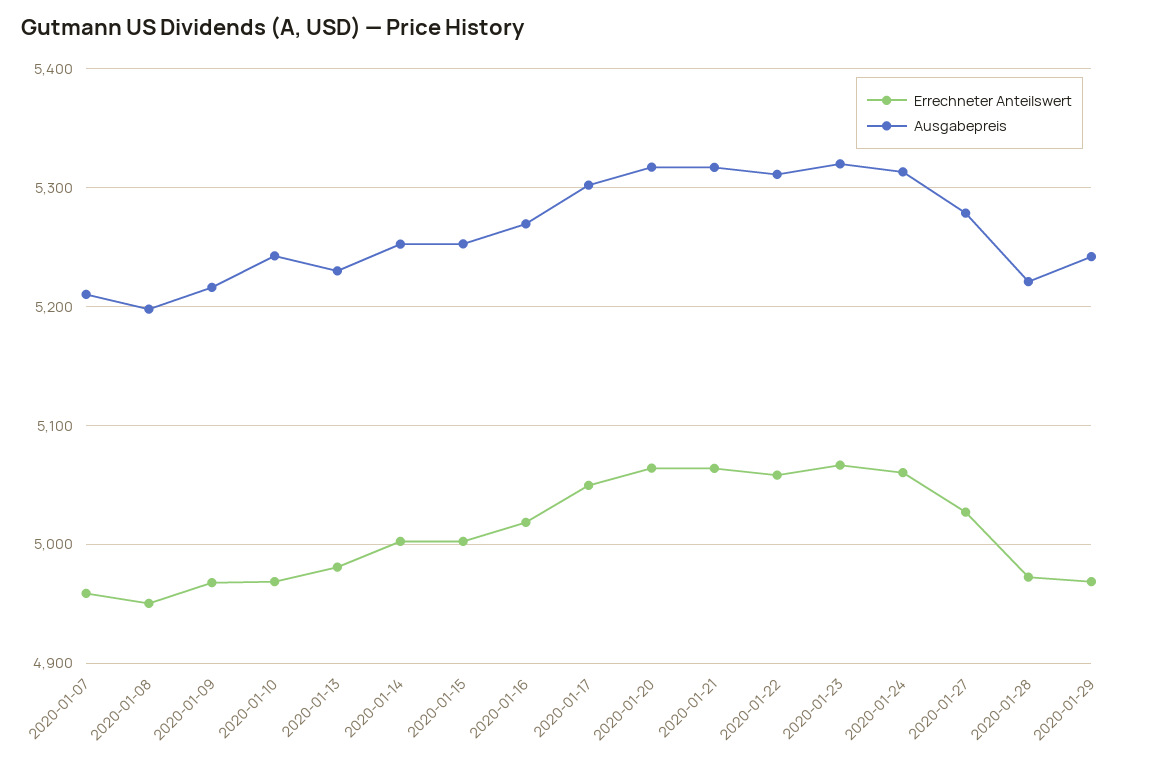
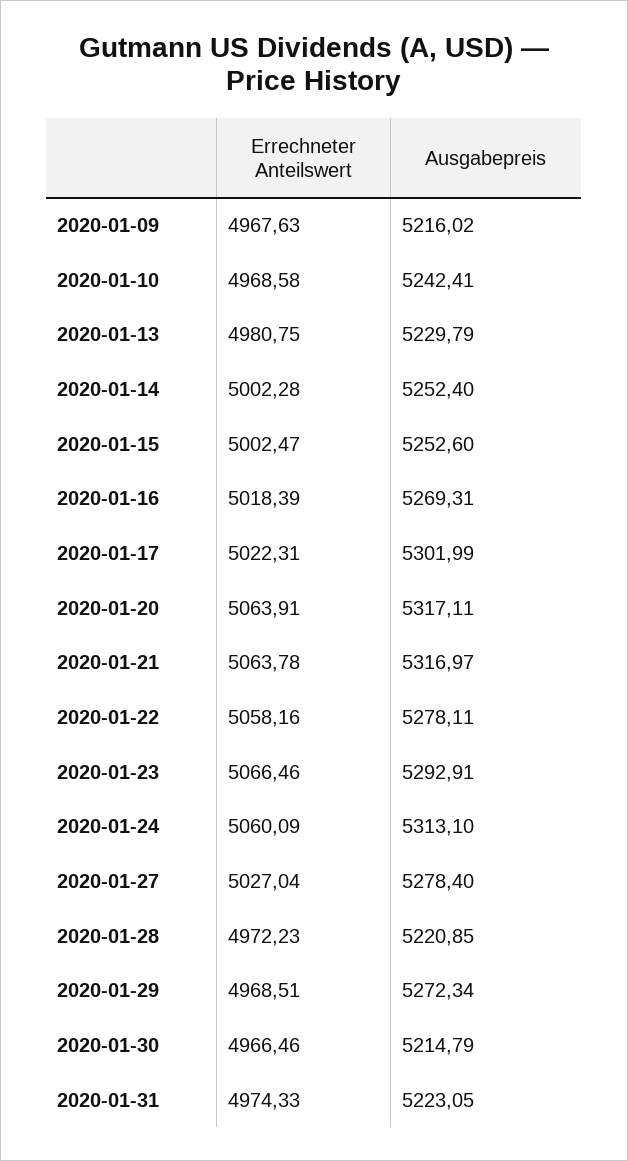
Errechneter Anteilswert, 2020-01-07: 4960 -> none
Ausgabepreis, 2020-01-07: 5210 -> none
Errechneter Anteilswert, 2020-01-08: 4950 -> none
Ausgabepreis, 2020-01-08: 5200 -> none
Errechneter Anteilswert, 2020-01-17: 5050 -> 5022.31
Ausgabepreis, 2020-01-22: 5310 -> 5278.11
Ausgabepreis, 2020-01-23: 5320 -> 5292.91
Ausgabepreis, 2020-01-29: 5240 -> 5272.34
Errechneter Anteilswert, 2020-01-30: none -> 4966.46
Ausgabepreis, 2020-01-30: none -> 5214.79
Errechneter Anteilswert, 2020-01-31: none -> 4974.33
Ausgabepreis, 2020-01-31: none -> 5223.05

